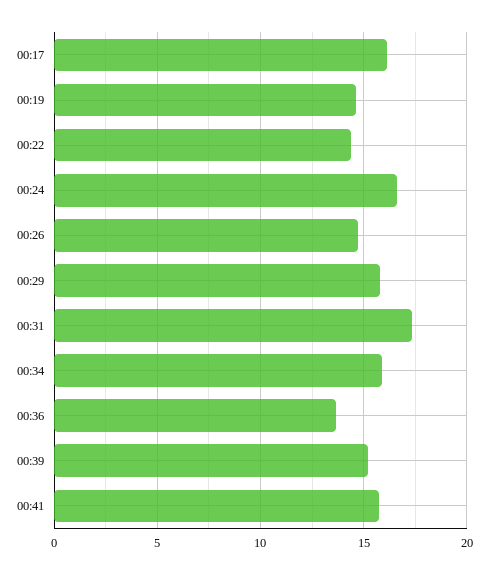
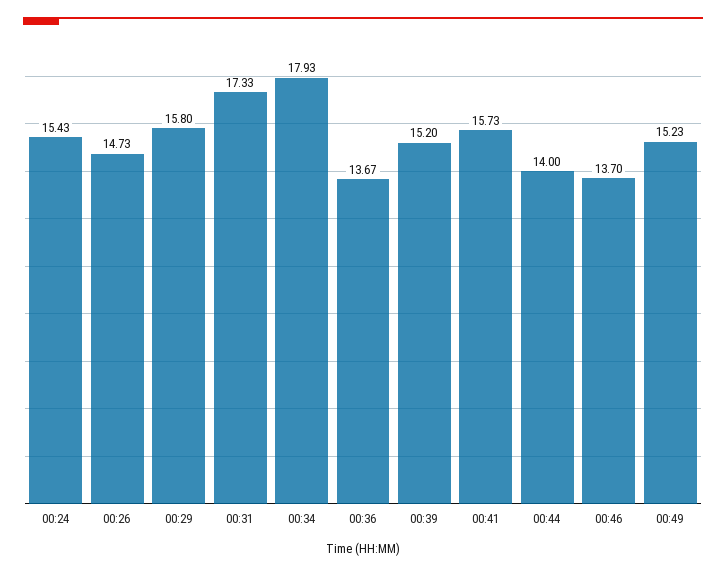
00:17: 16 -> none
00:19: 14.5 -> none
00:22: 14.5 -> none
00:24: 16.5 -> 15.43
00:34: 16 -> 17.93
00:44: none -> 14
00:46: none -> 13.7
00:49: none -> 15.23

